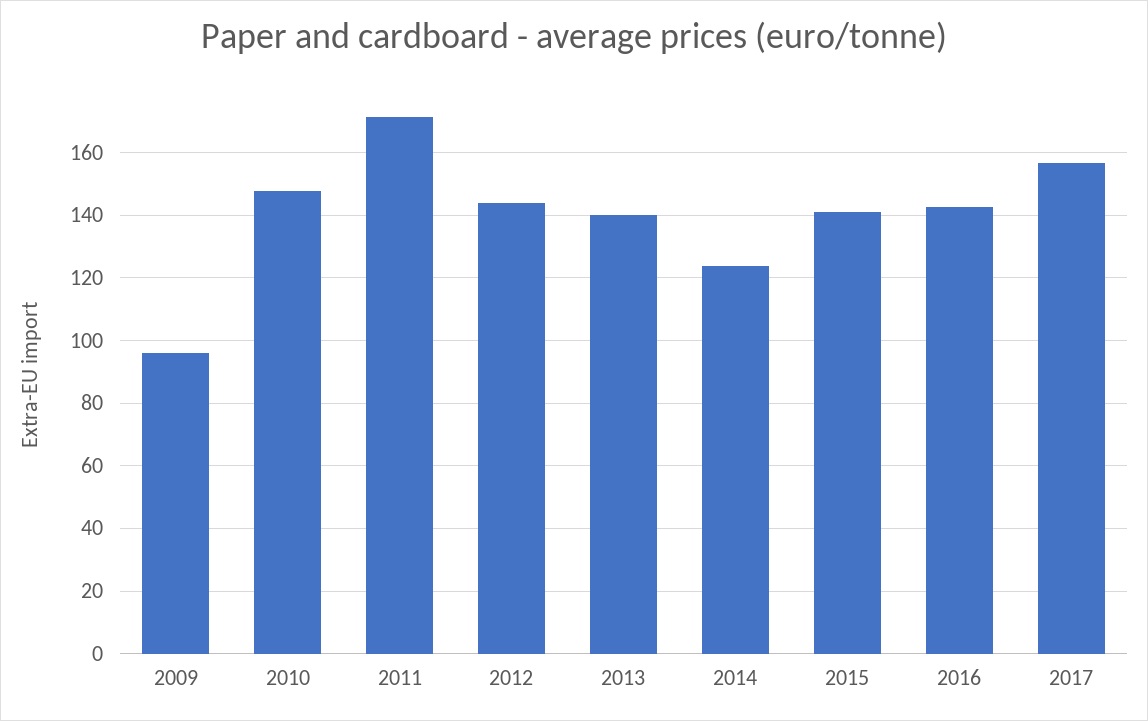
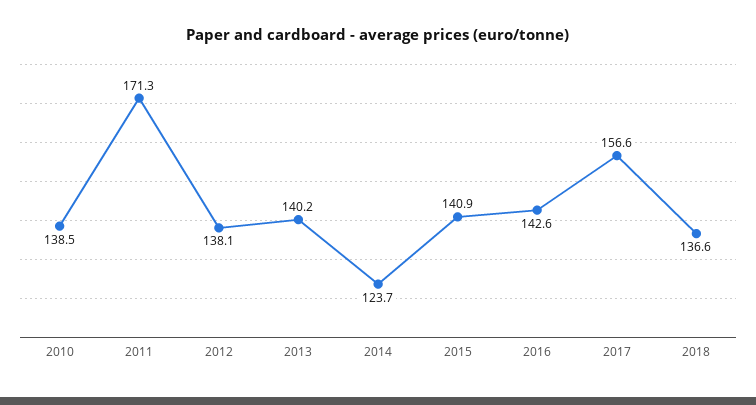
2009: 96 -> none
2010: 148 -> 138.5
2012: 144 -> 138.1
2018: none -> 136.6

